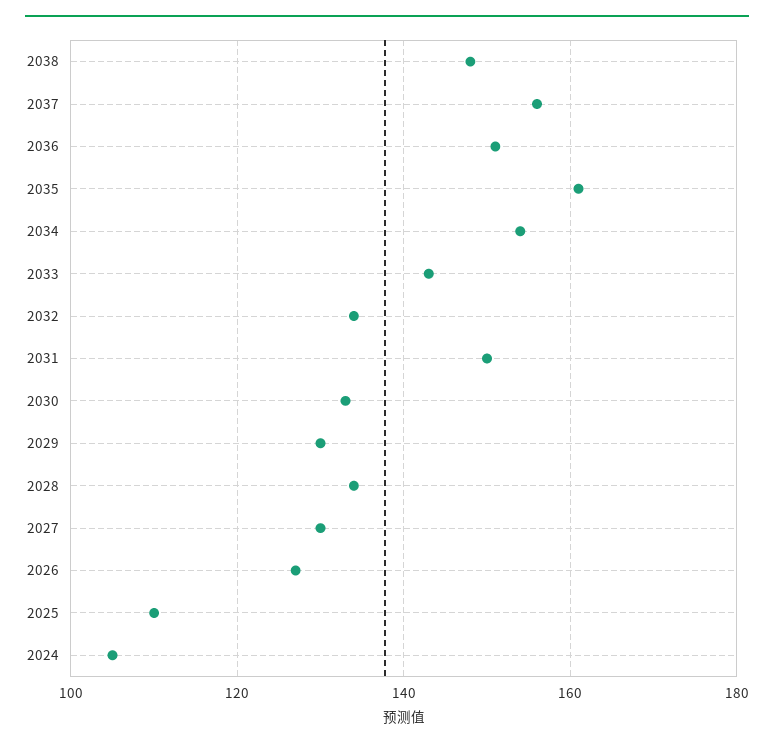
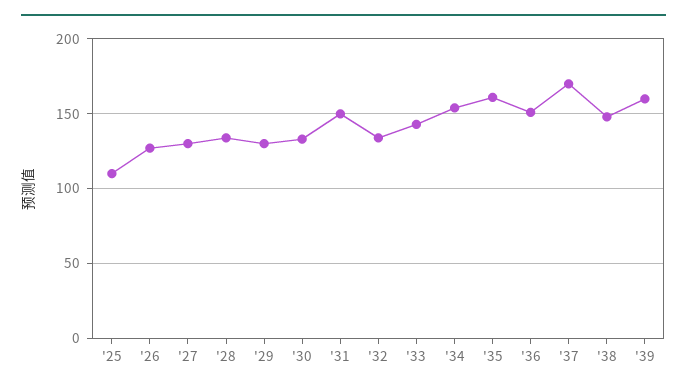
2037: 155 -> 170
2024: 105 -> none
'39: none -> 160

